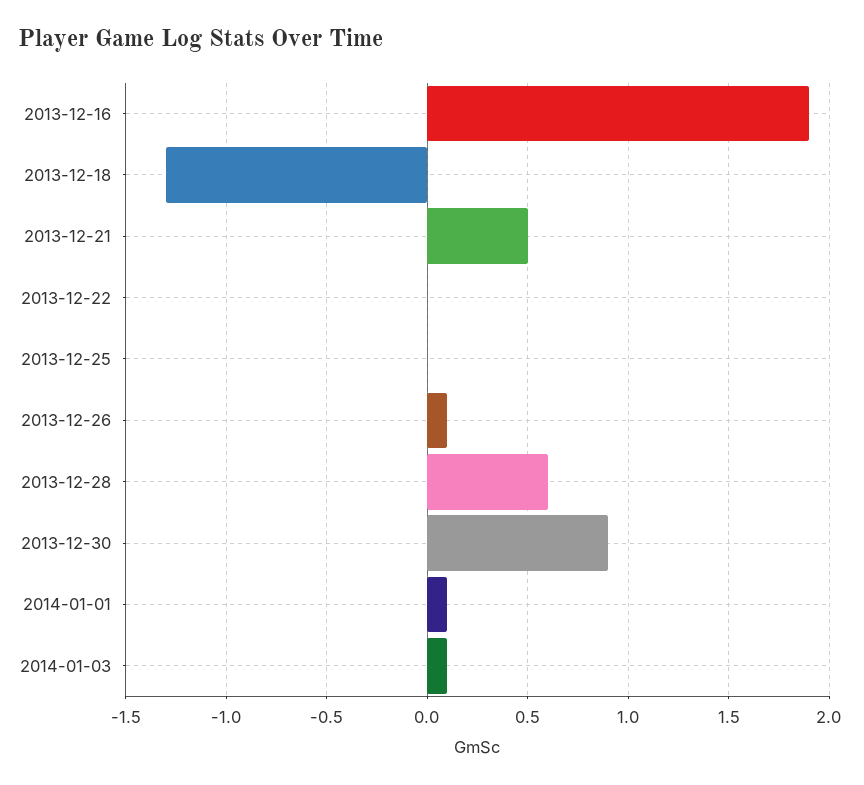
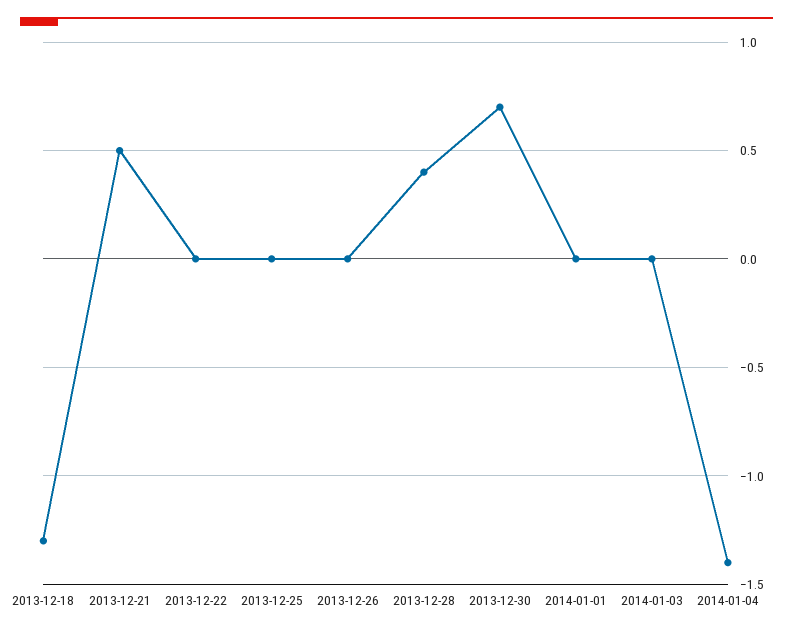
2013-12-16: 1.9 -> none
2013-12-26: 0.1 -> 0
2013-12-28: 0.6 -> 0.4
2013-12-30: 0.9 -> 0.7
2014-01-01: 0.1 -> 0
2014-01-03: 0.1 -> 0
2014-01-04: none -> -1.4

